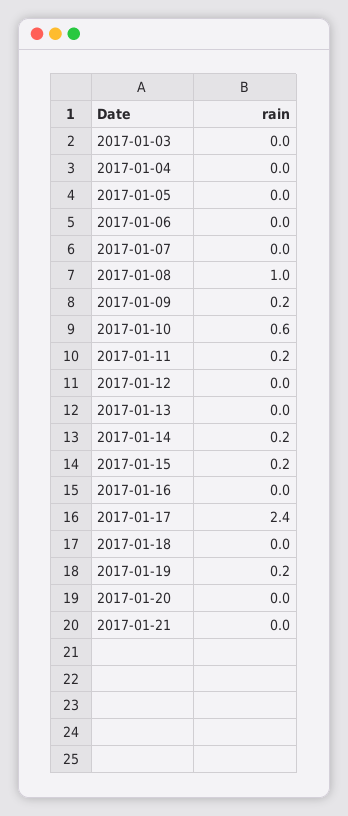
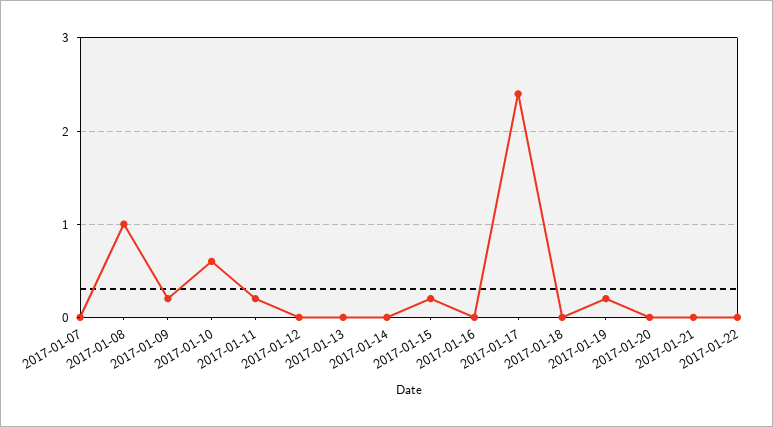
2017-01-03: 0 -> none
2017-01-04: 0 -> none
2017-01-05: 0 -> none
2017-01-06: 0 -> none
2017-01-14: 0.2 -> 0
2017-01-22: none -> 0

